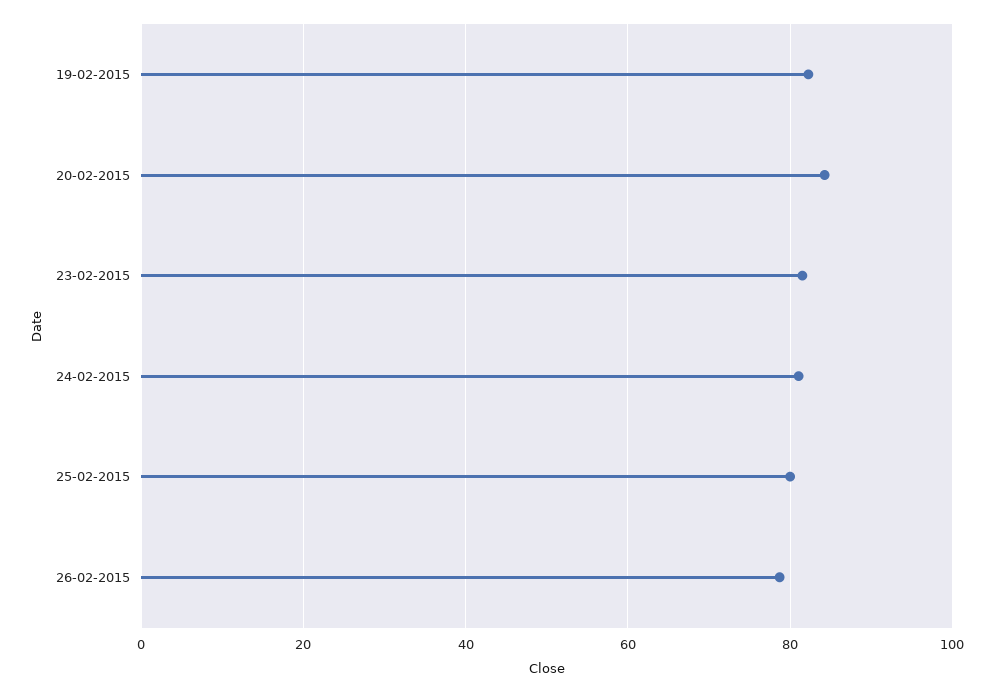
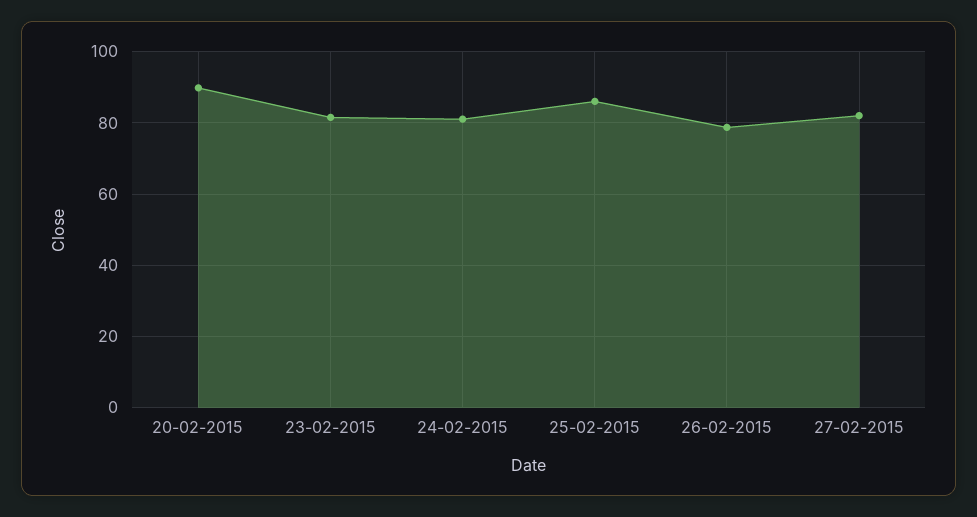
19-02-2015: 82 -> none
20-02-2015: 84 -> 90
25-02-2015: 80 -> 86
27-02-2015: none -> 82

